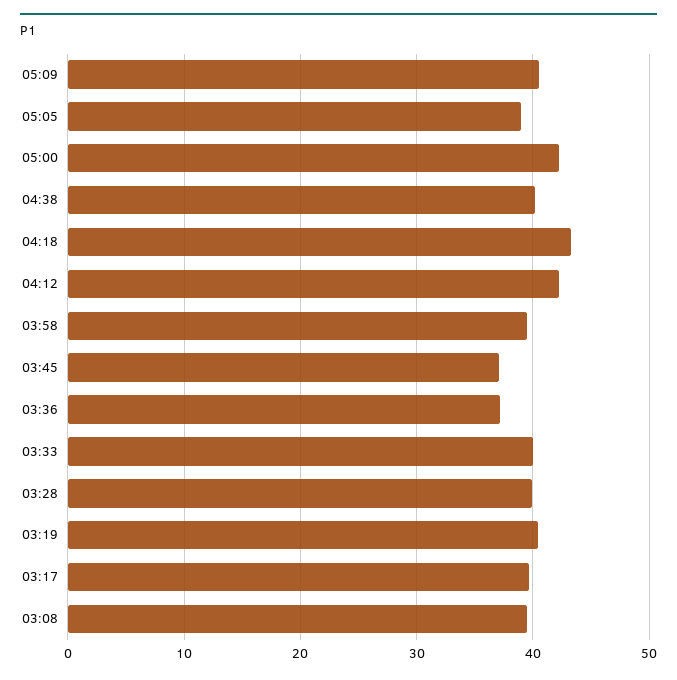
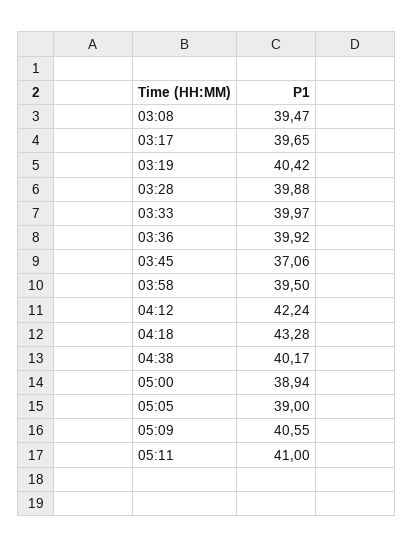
05:00: 42 -> 38.94
03:36: 37 -> 39.92
05:11: none -> 41

